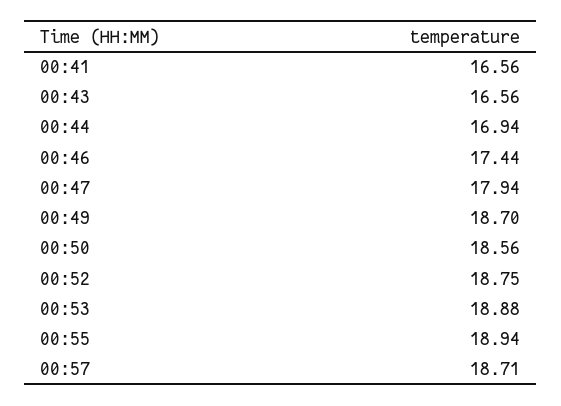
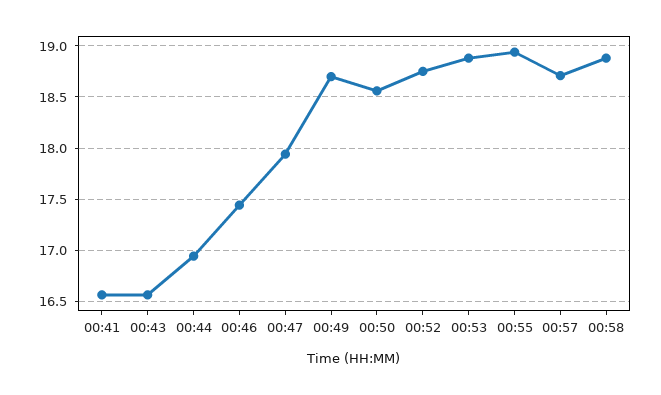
00:58: none -> 18.9

